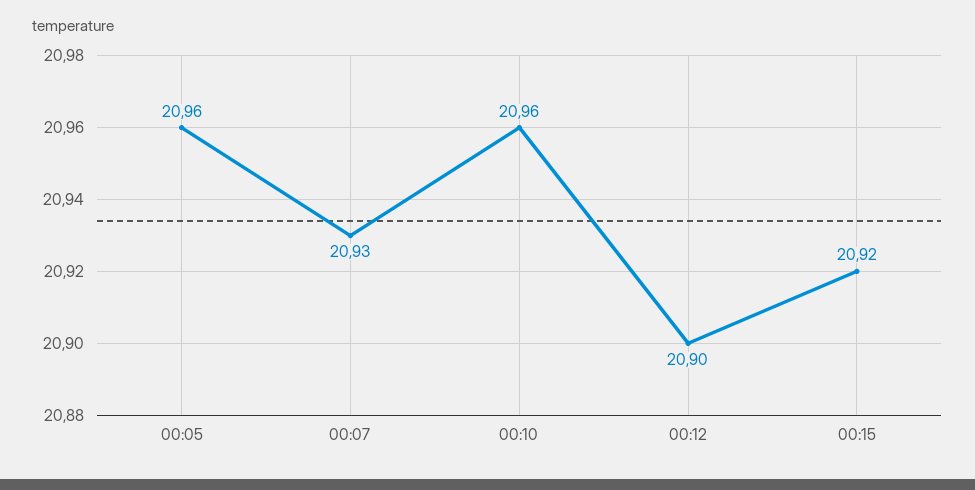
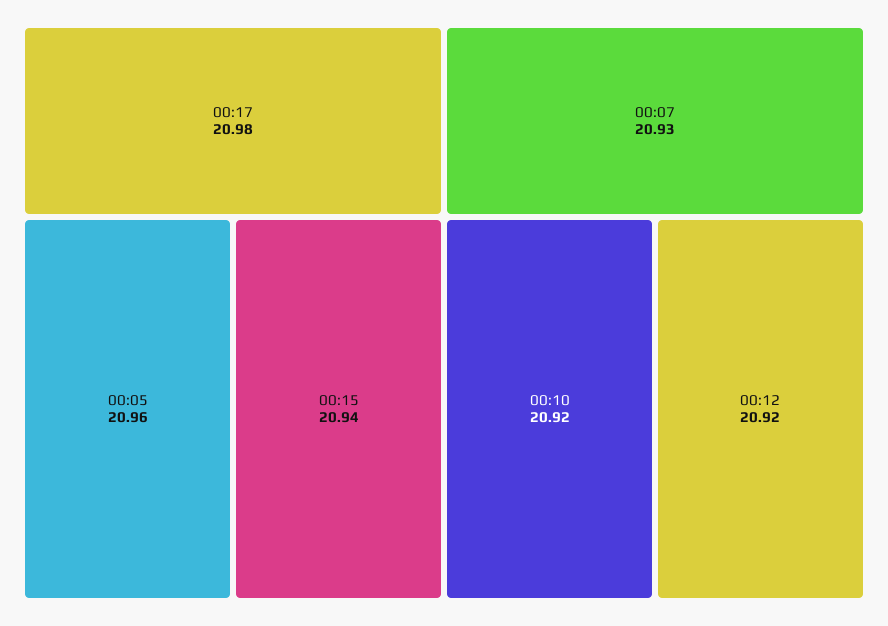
00:10: 20.96 -> 20.92
00:12: 20.9 -> 20.92
00:15: 20.92 -> 20.94
00:17: none -> 20.98

